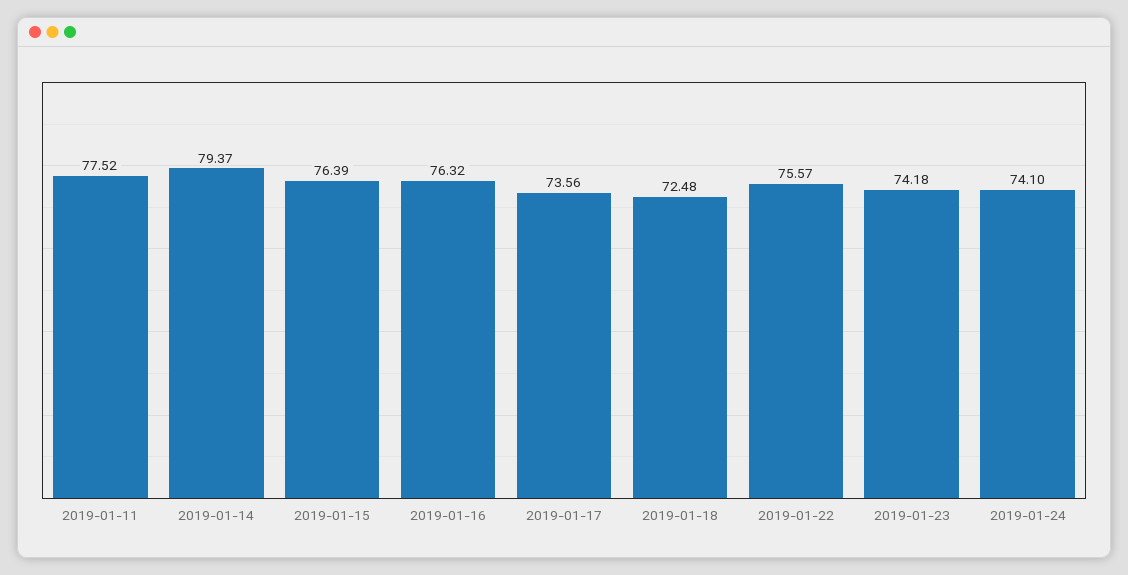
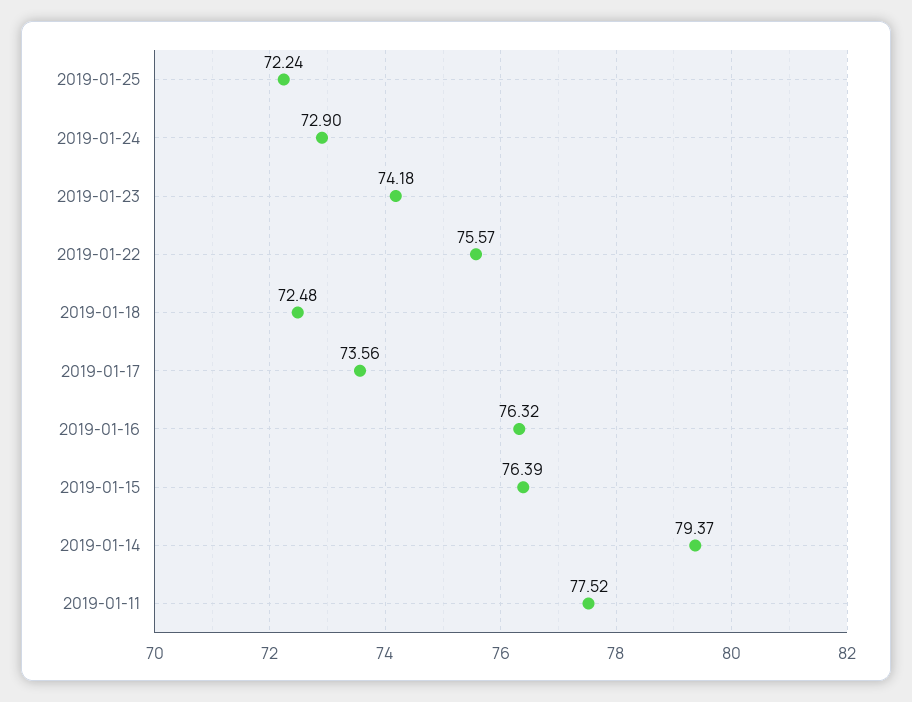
2019-01-24: 74.1 -> 72.9
2019-01-25: none -> 72.24

